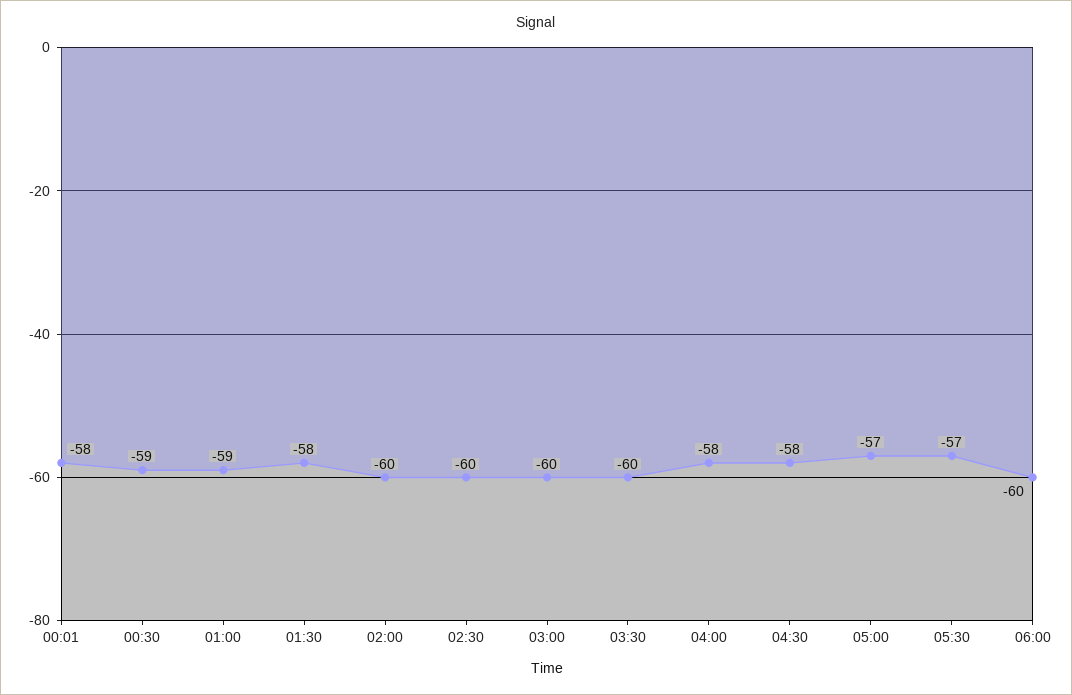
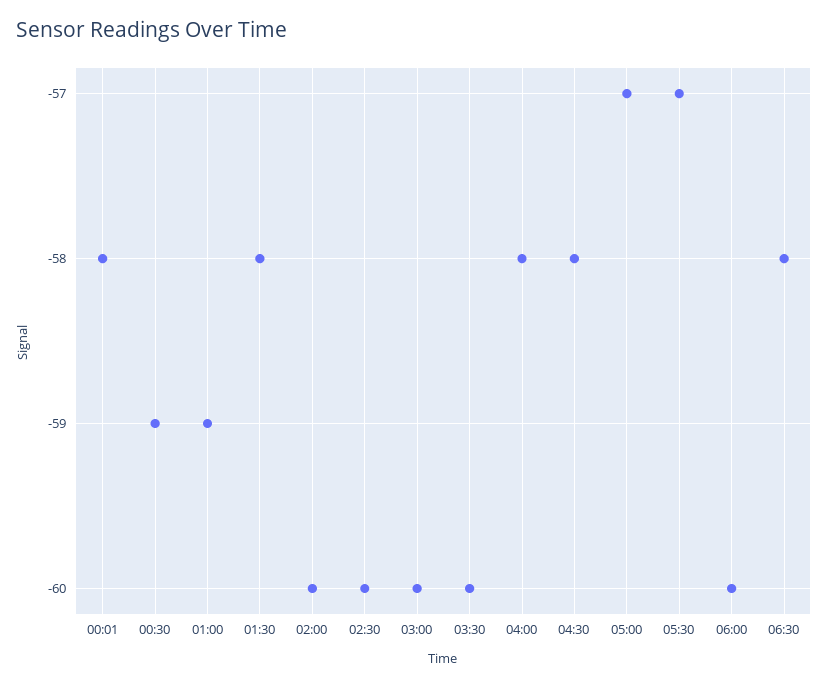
06:30: none -> -58

